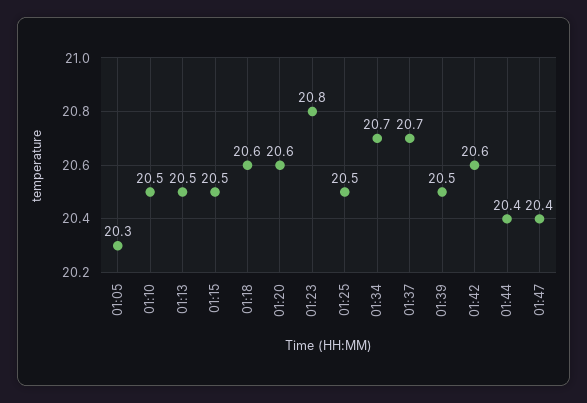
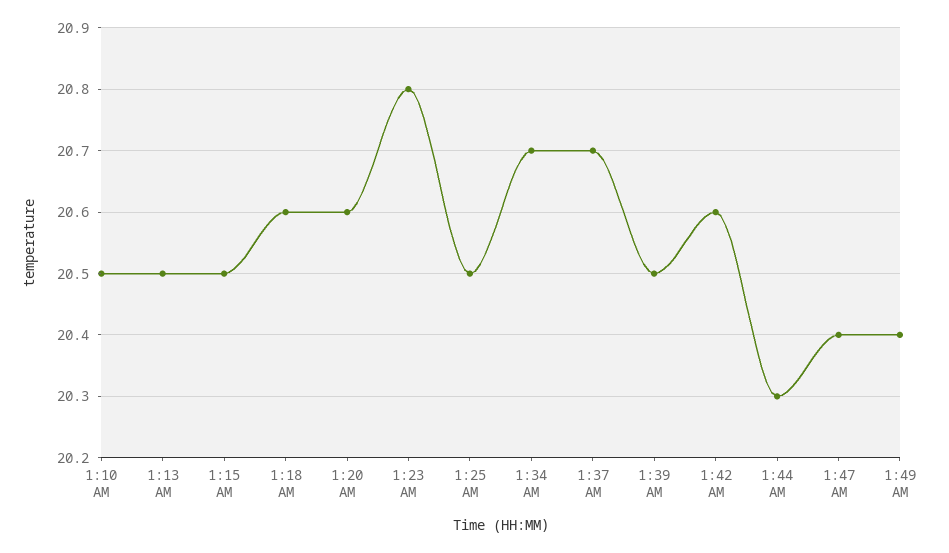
01:05: 20.3 -> none
01:44: 20.4 -> 20.3
1:49 AM: none -> 20.4

